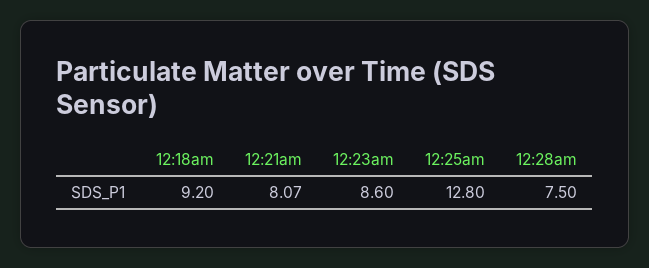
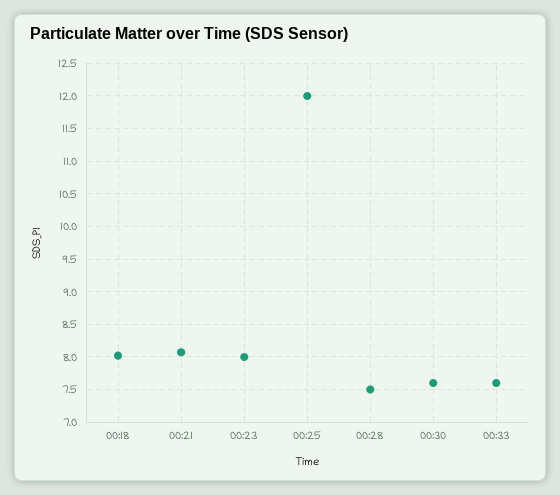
12:18am: 9.2 -> 8
12:23am: 8.6 -> 8
12:25am: 12.8 -> 12
00:30: none -> 7.6
00:33: none -> 7.6

